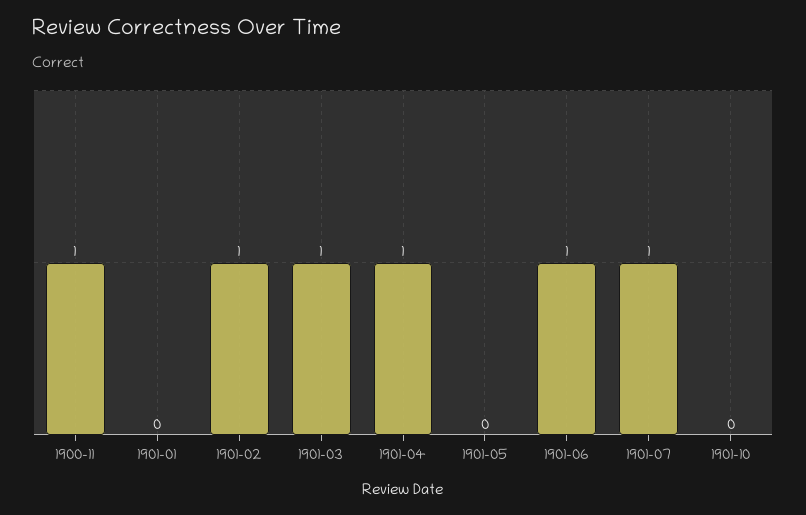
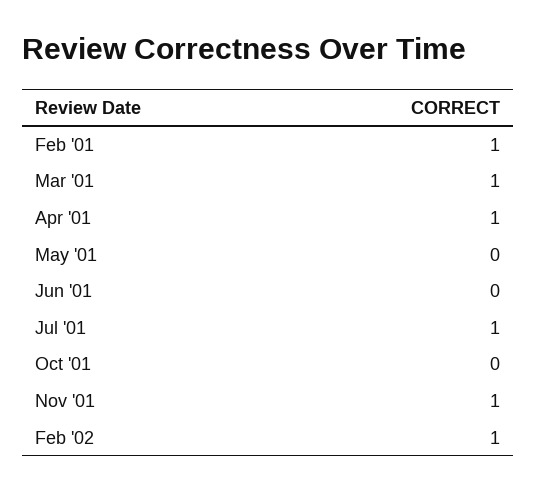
1900-11: 1 -> none
1901-01: 0 -> none
1901-06: 1 -> 0
Nov '01: none -> 1
Feb '02: none -> 1

